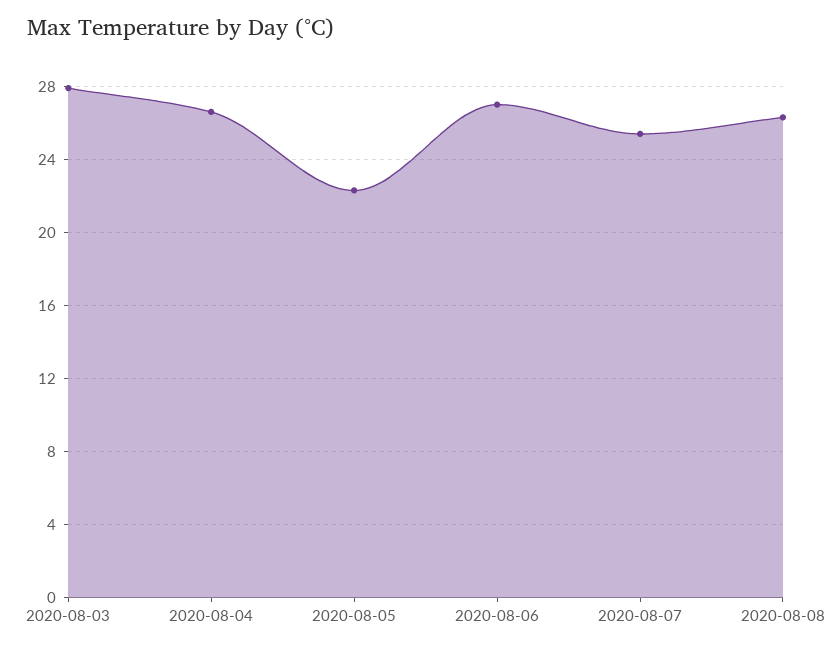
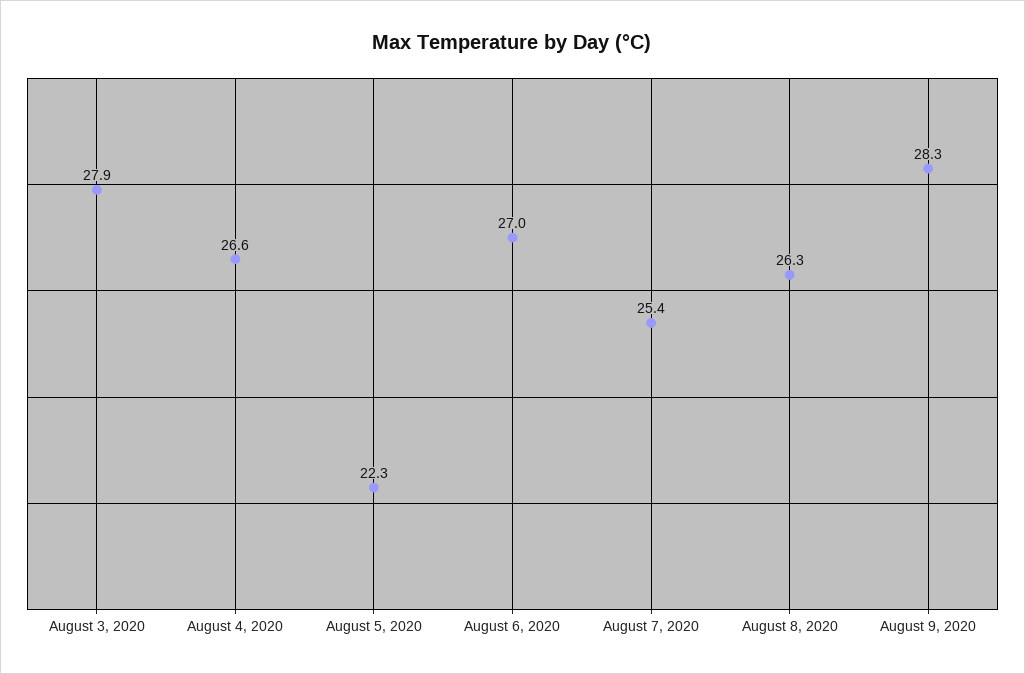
August 9, 2020: none -> 28.3

